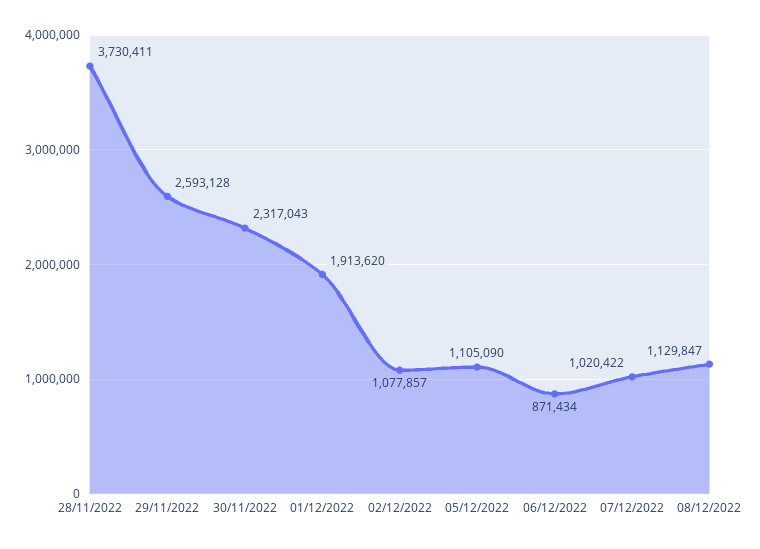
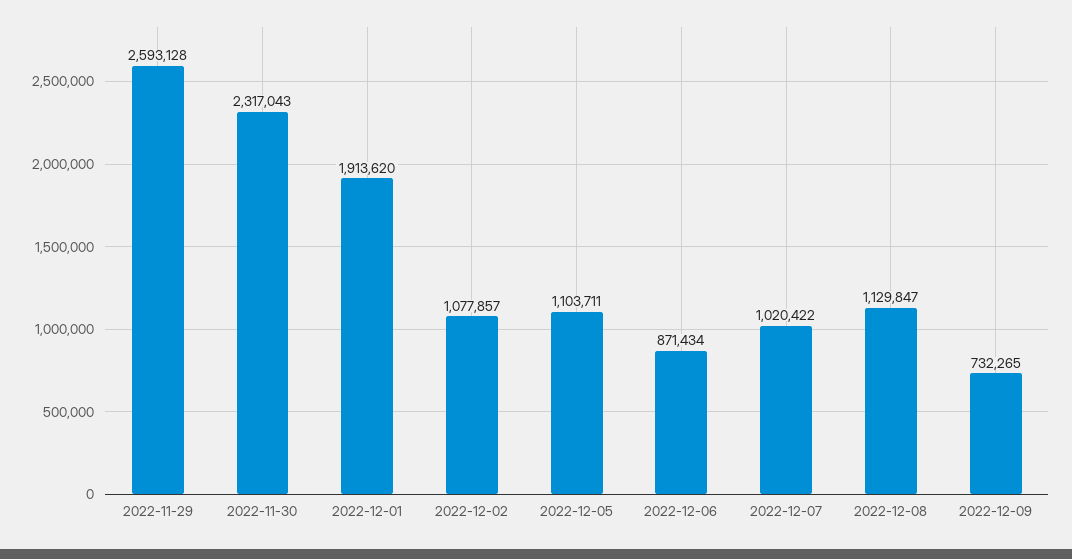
28/11/2022: 3730411 -> none
05/12/2022: 1105090 -> 1103711
2022-12-09: none -> 732265

